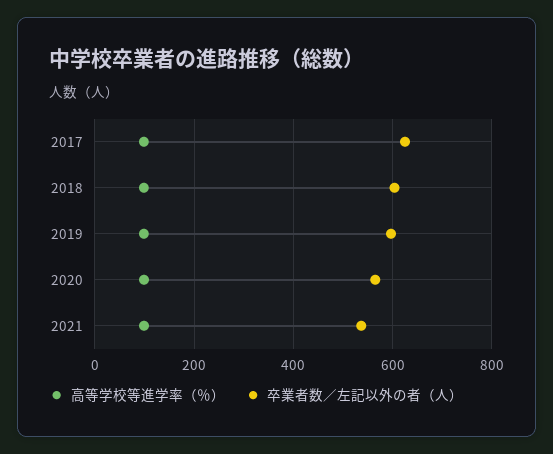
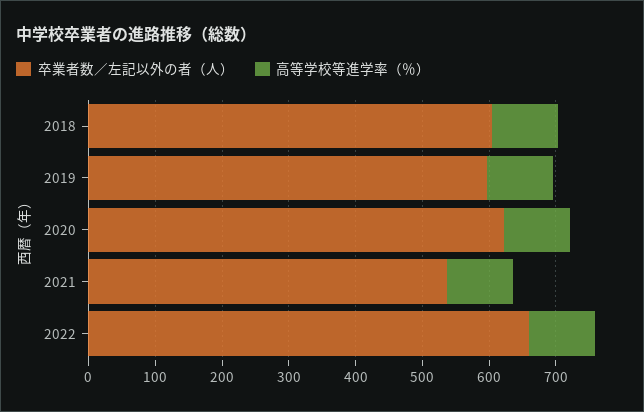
高等学校等進学率（％）, 2017: 100 -> none
卒業者数／左記以外の者（人）, 2017: 620 -> none
卒業者数／左記以外の者（人）, 2020: 560 -> 620
卒業者数／左記以外の者（人）, 2022: none -> 660
高等学校等進学率（％）, 2022: none -> 100

